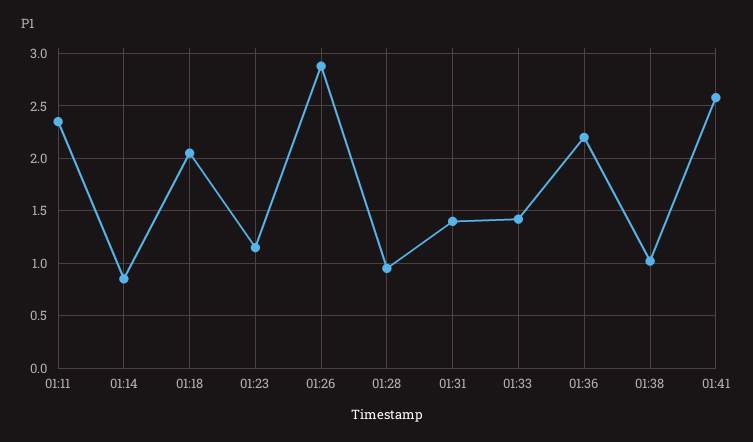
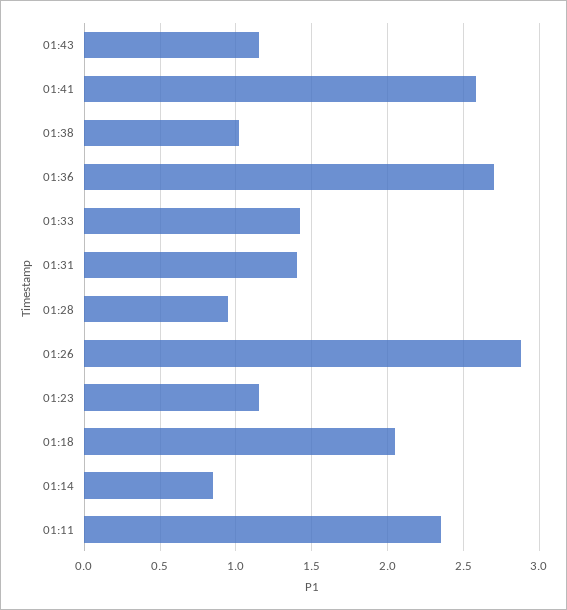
01:36: 2.2 -> 2.7
01:43: none -> 1.15

